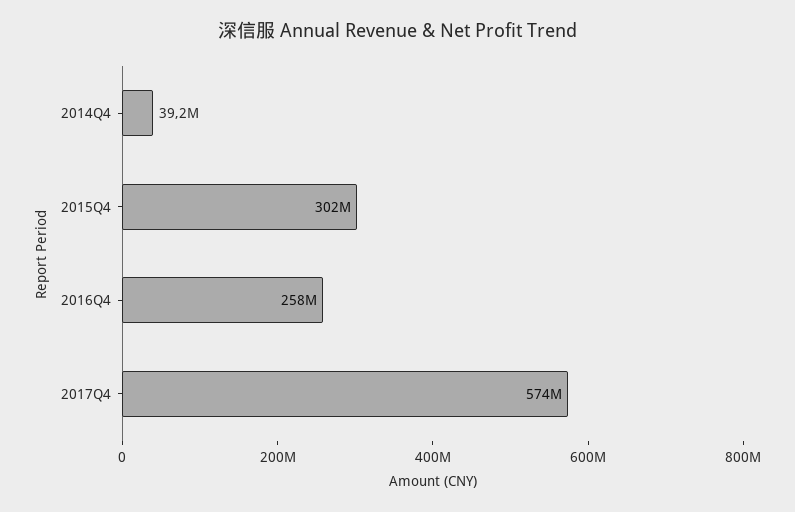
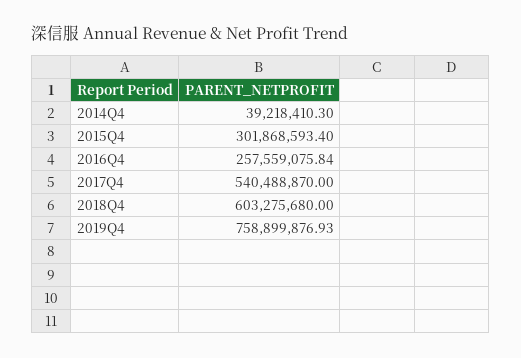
2017Q4: 574000000 -> 540488870
2018Q4: none -> 603275680
2019Q4: none -> 758899876.93

